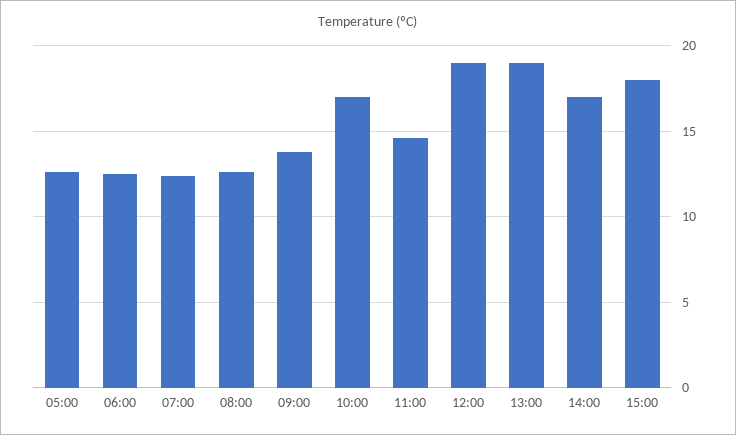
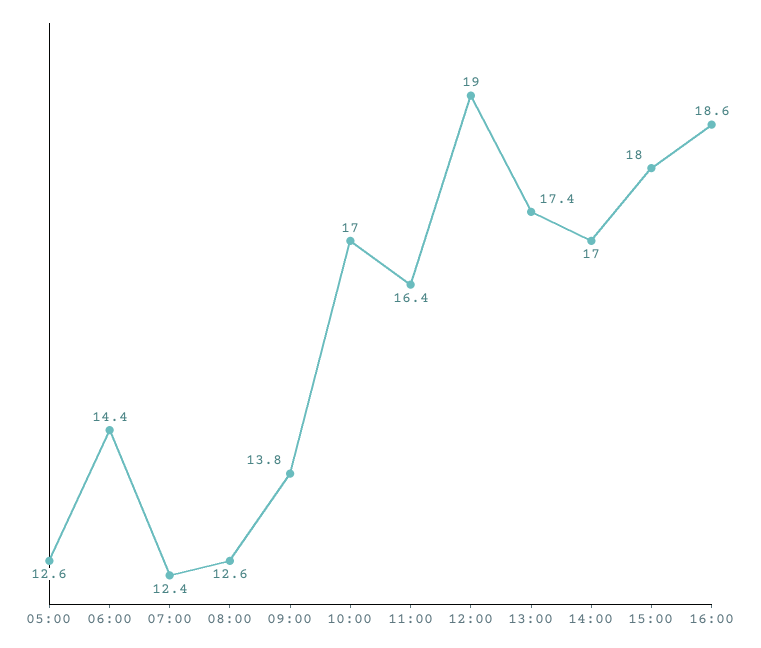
06:00: 12.5 -> 14.4
11:00: 14.5 -> 16.4
13:00: 19 -> 17.4
16:00: none -> 18.6

